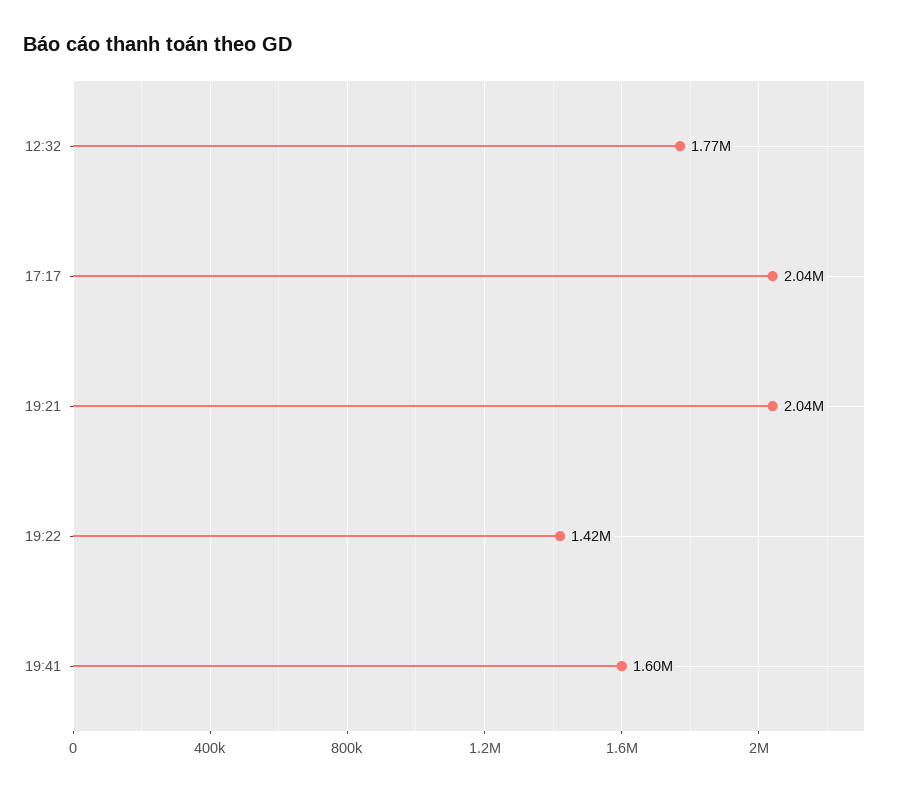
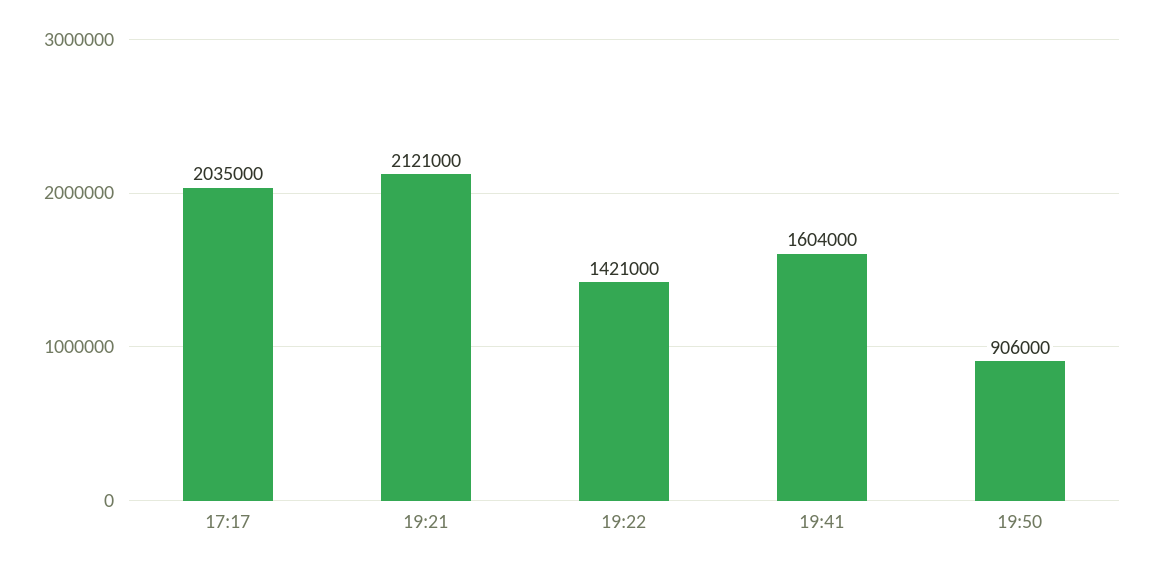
12:32: 1770000 -> none
19:21: 2040000 -> 2121000
19:50: none -> 906000

